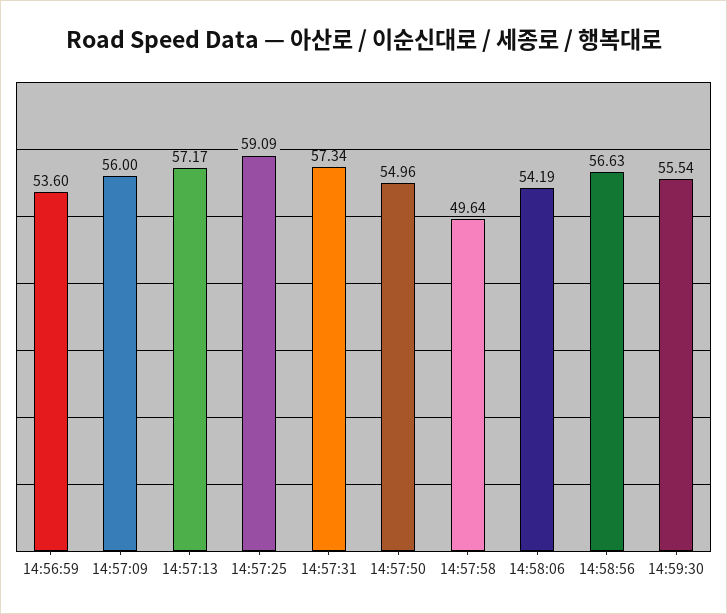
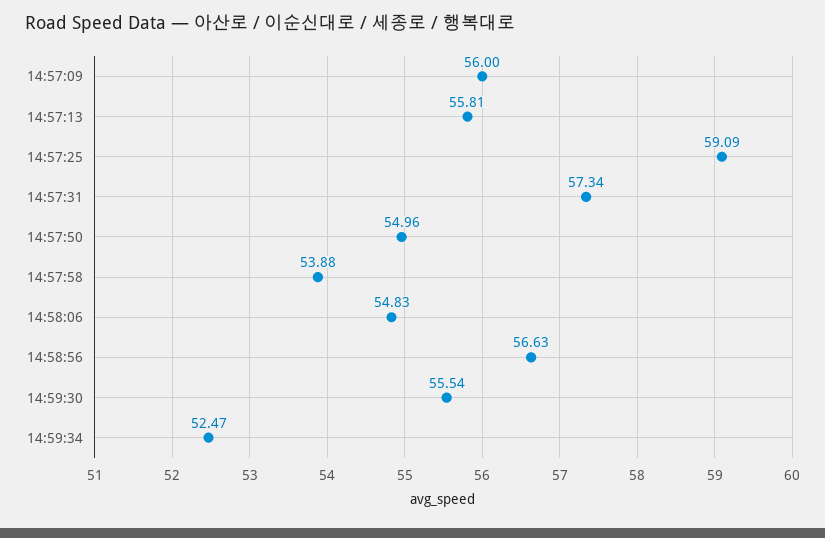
14:56:59: 53.6 -> none
14:57:13: 57.17 -> 55.81
14:57:58: 49.64 -> 53.88
14:58:06: 54.19 -> 54.83
14:59:34: none -> 52.47

